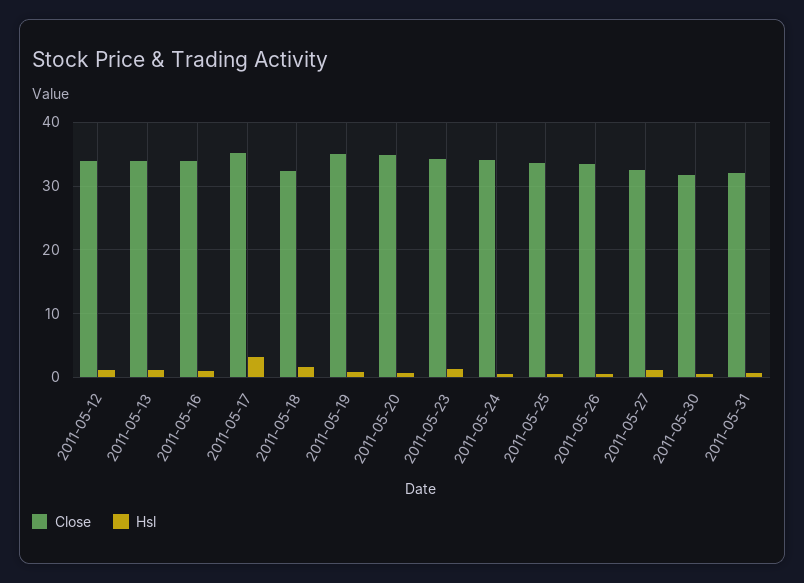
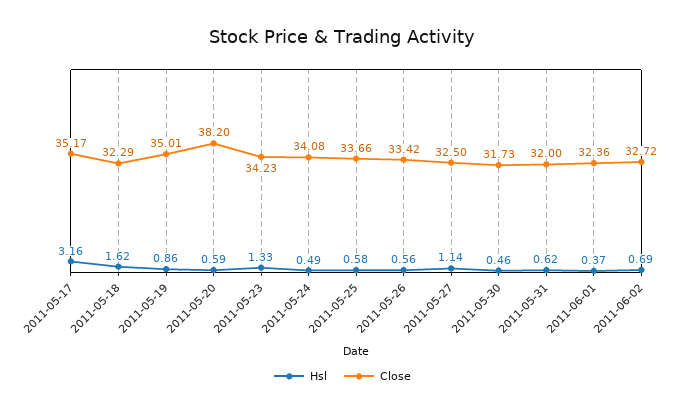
Close, 2011-05-12: 34 -> none
Hsl, 2011-05-12: 1 -> none
Close, 2011-05-13: 34 -> none
Hsl, 2011-05-13: 1 -> none
Close, 2011-05-16: 34 -> none
Hsl, 2011-05-16: 1 -> none
Close, 2011-05-20: 35 -> 38.2
Hsl, 2011-06-01: none -> 0.37
Close, 2011-06-01: none -> 32.36
Hsl, 2011-06-02: none -> 0.69
Close, 2011-06-02: none -> 32.72

